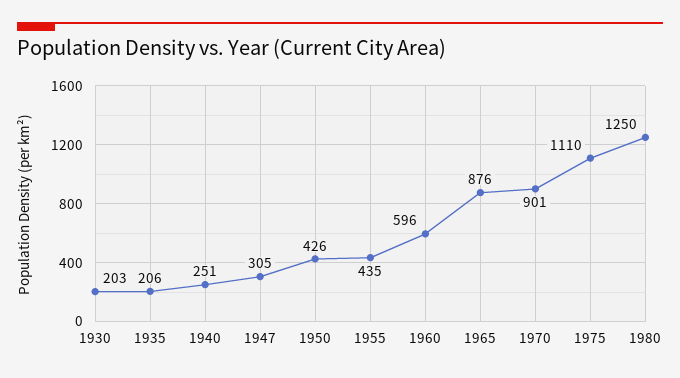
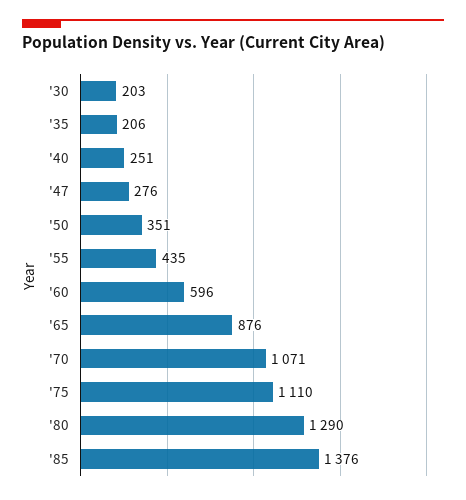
1947: 305 -> 276
1950: 426 -> 351
1970: 901 -> 1071
1980: 1250 -> 1290
'85: none -> 1376

